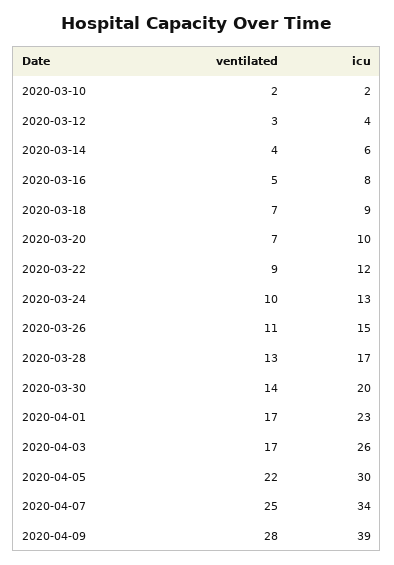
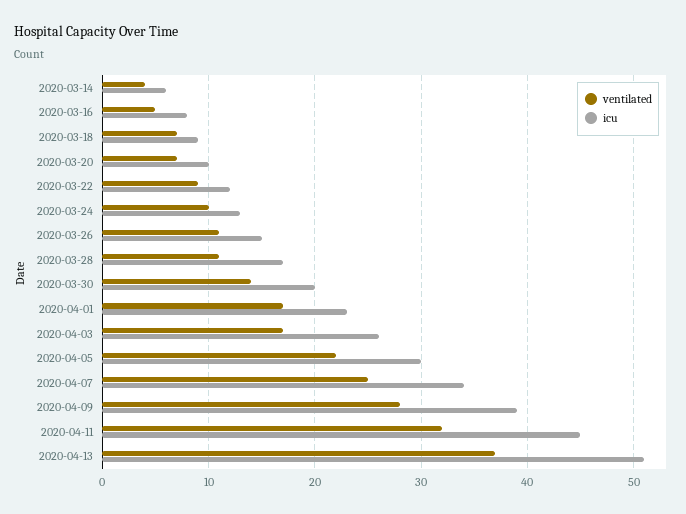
ventilated, 2020-03-10: 2 -> none
icu, 2020-03-10: 2 -> none
ventilated, 2020-03-12: 3 -> none
icu, 2020-03-12: 4 -> none
ventilated, 2020-03-28: 13 -> 11
ventilated, 2020-04-11: none -> 32
icu, 2020-04-11: none -> 45
ventilated, 2020-04-13: none -> 37
icu, 2020-04-13: none -> 51

